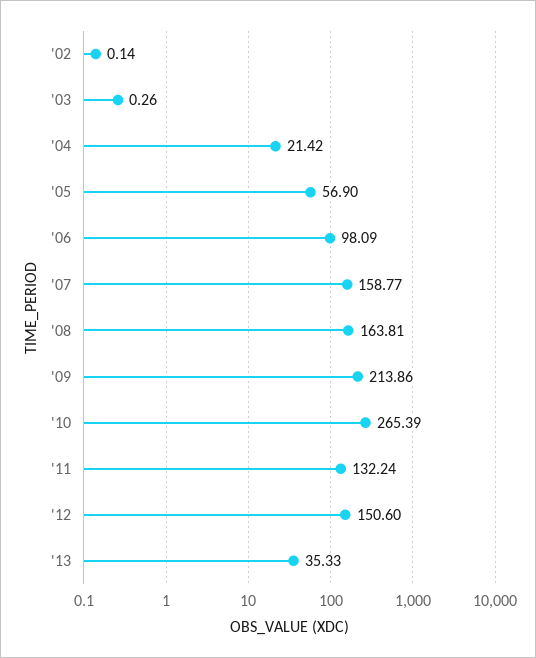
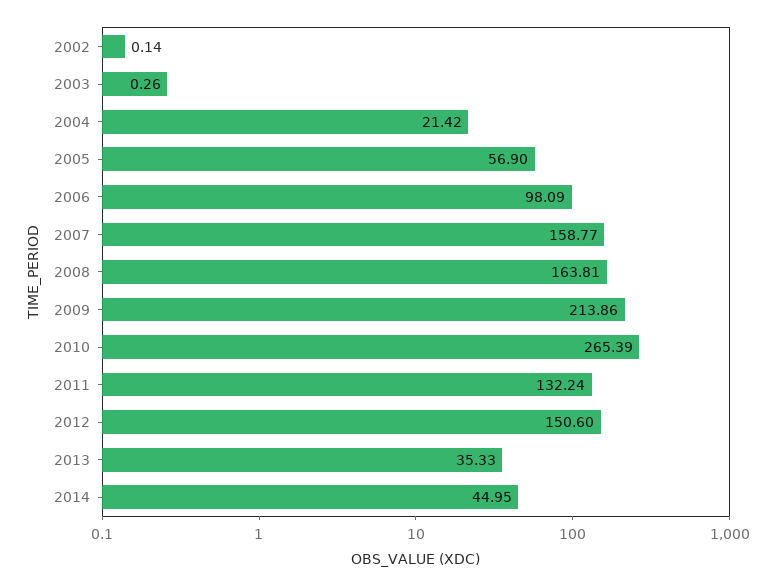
2014: none -> 44.95

